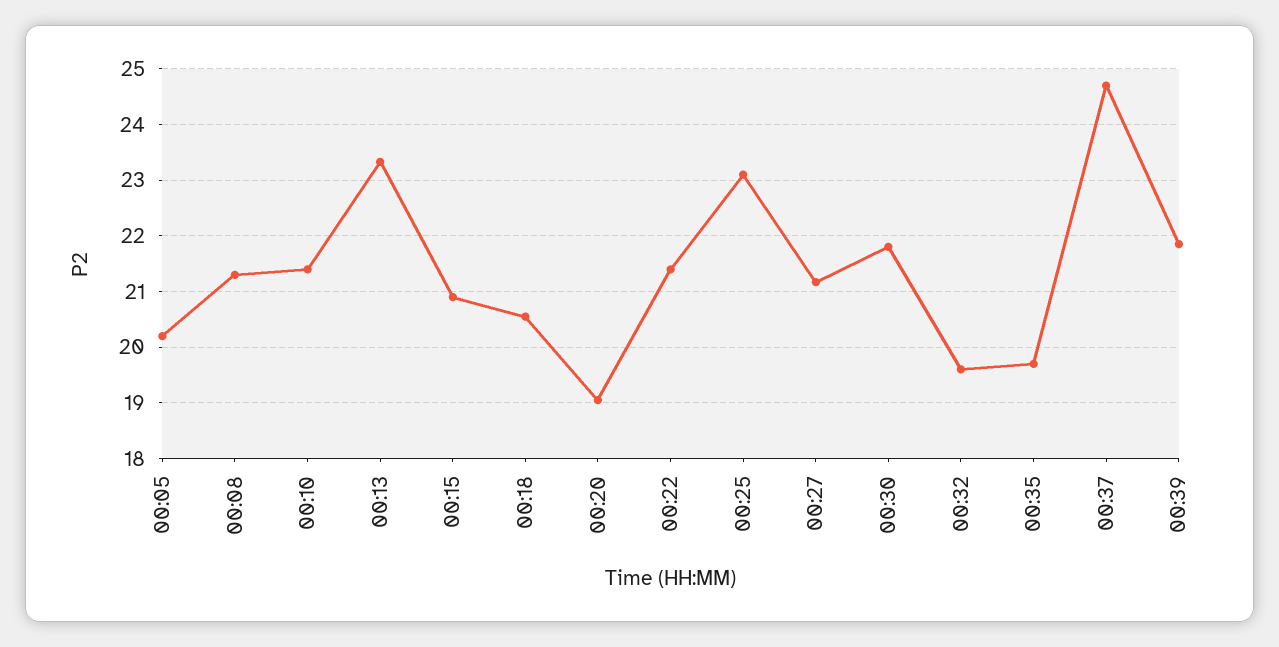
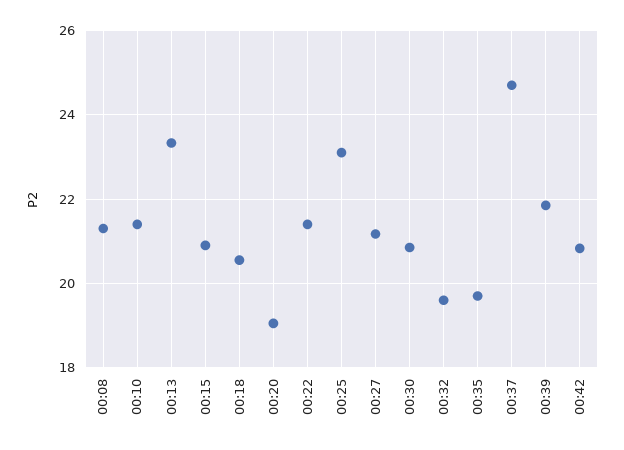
00:05: 20.2 -> none
00:30: 21.8 -> 20.8
00:42: none -> 20.8

